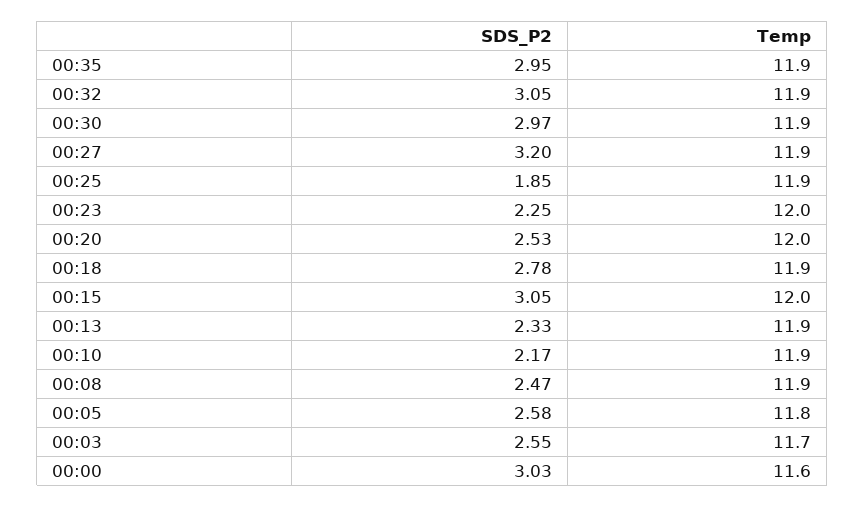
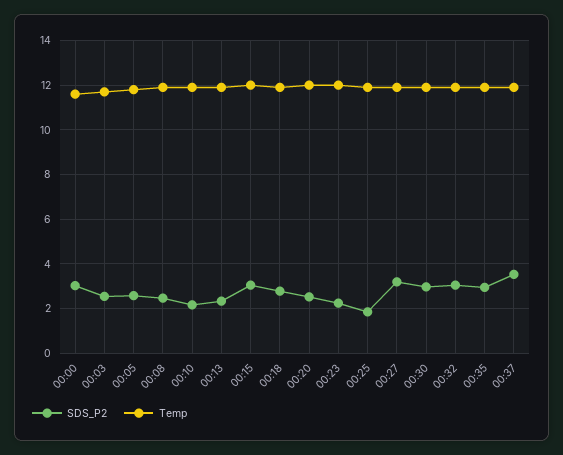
SDS_P2, 00:37: none -> 3.5
Temp, 00:37: none -> 12

